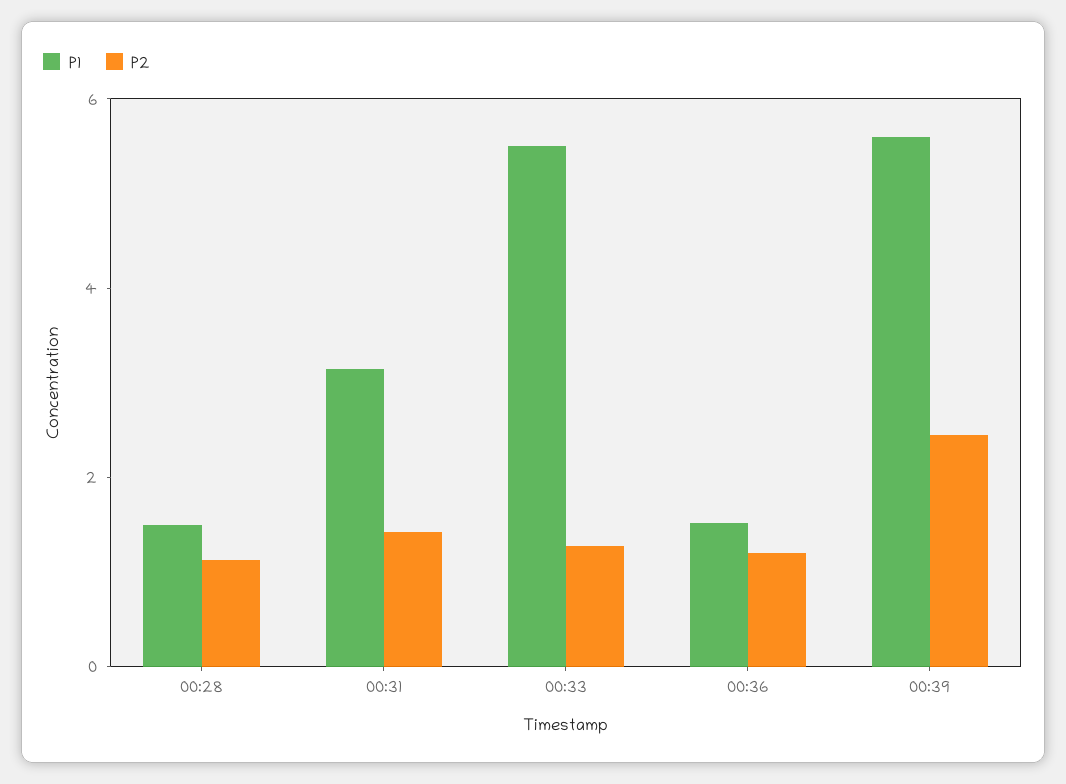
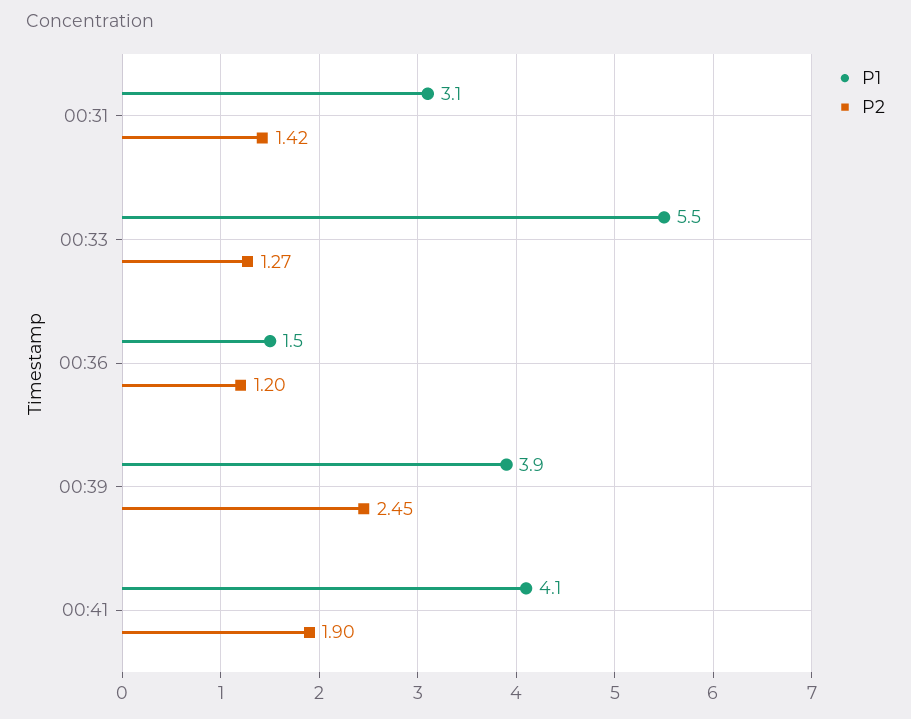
P1, 00:28: 1.5 -> none
P2, 00:28: 1 -> none
P1, 00:39: 5.5 -> 3.9
P1, 00:41: none -> 4.1
P2, 00:41: none -> 1.9

